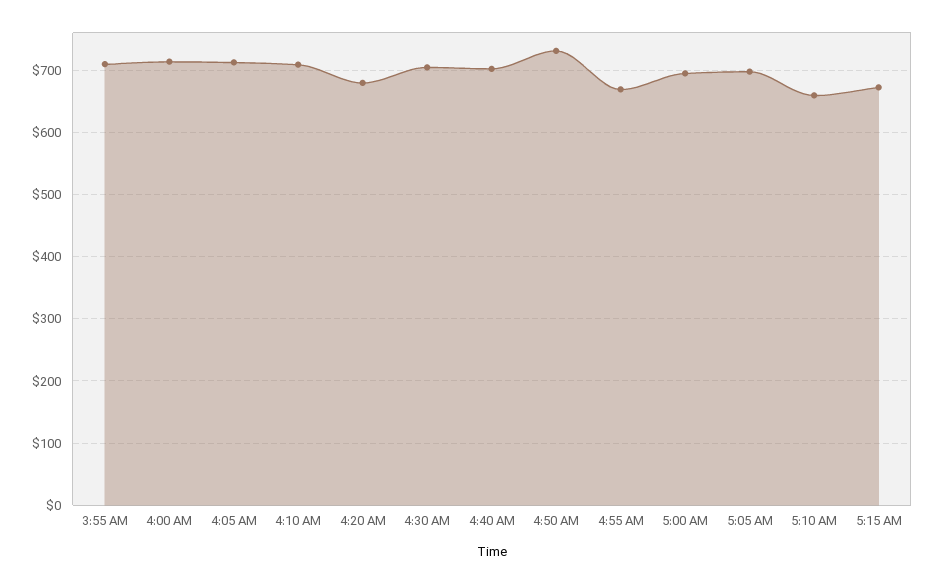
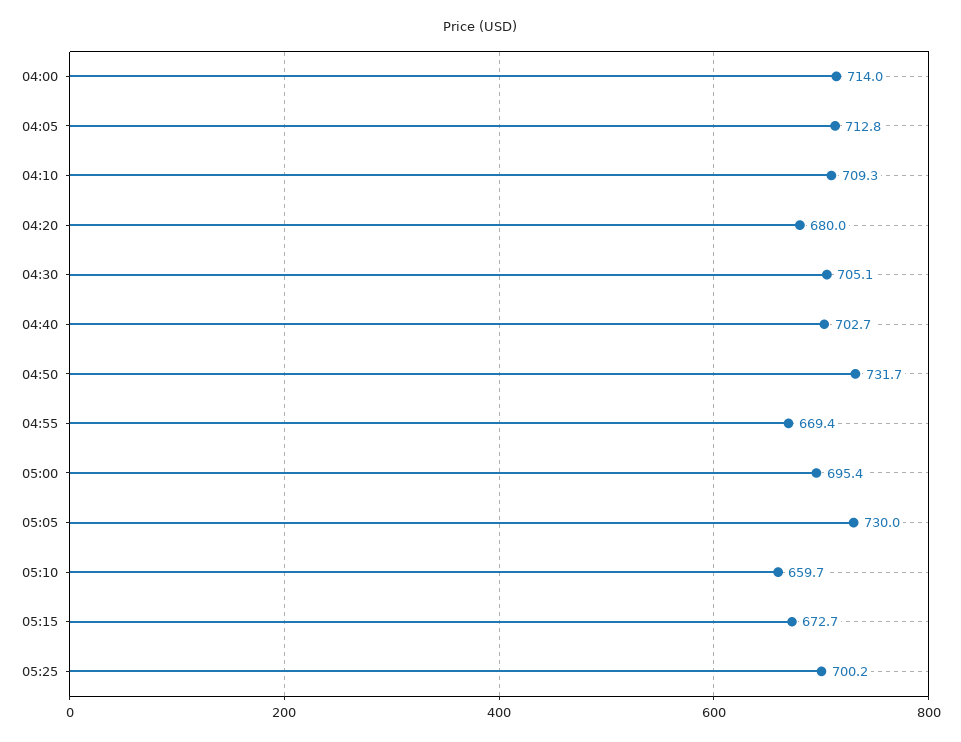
3:55 AM: 710 -> none
5:05 AM: 700 -> 730
05:25: none -> 700.2

